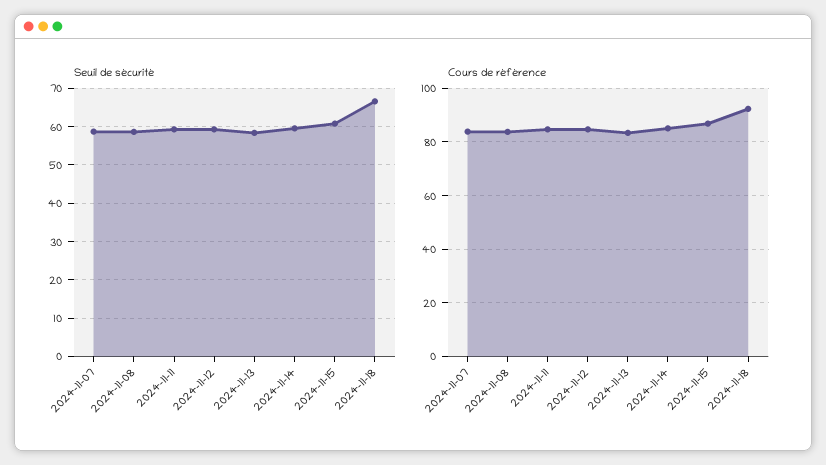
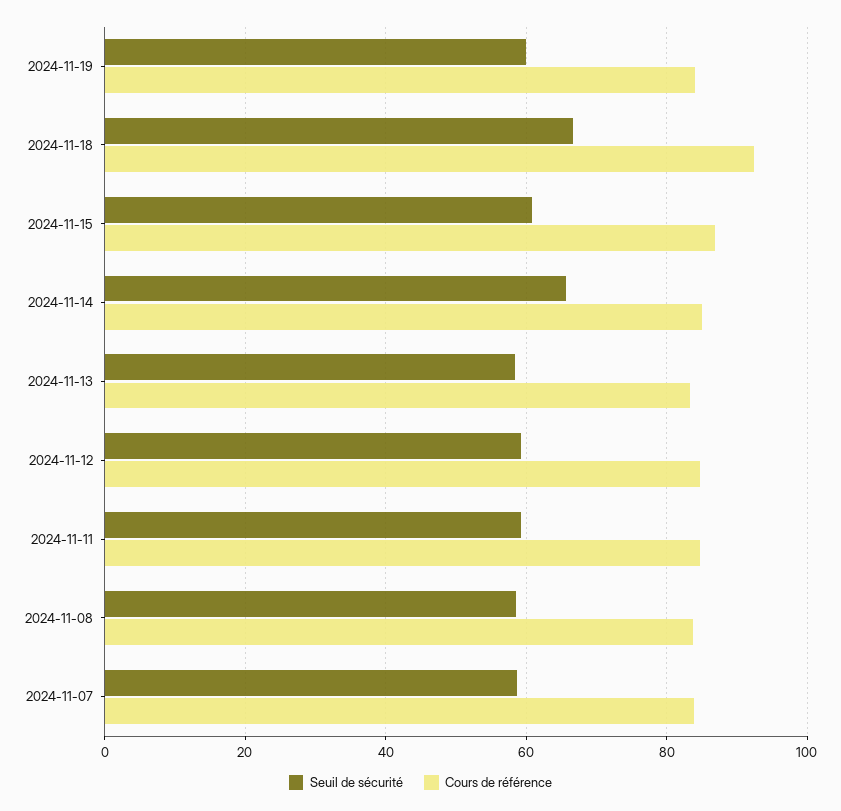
Seuil de sécurité, 2024-11-14: 60 -> 66
Seuil de sécurité, 2024-11-19: none -> 60
Cours de référence, 2024-11-19: none -> 84

